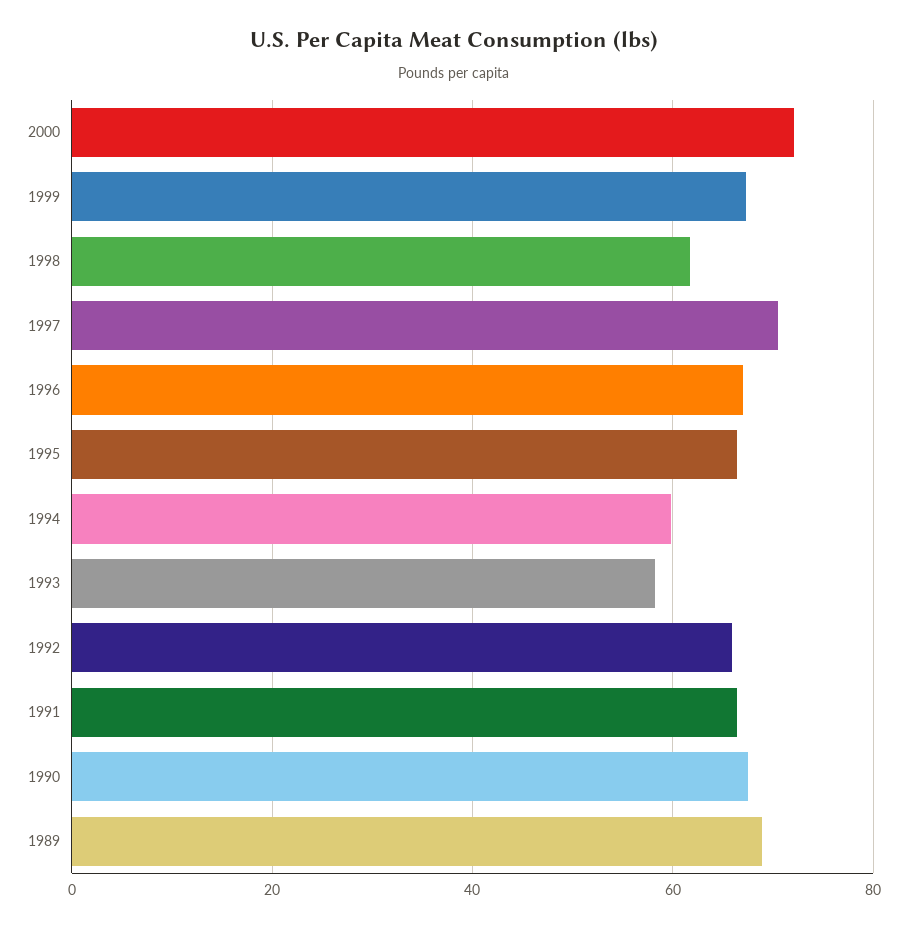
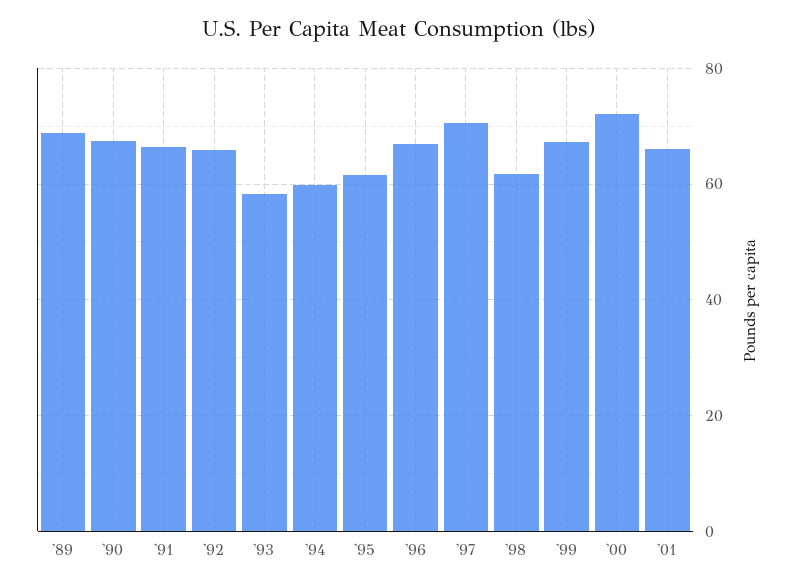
1995: 66 -> 62
'01: none -> 66

